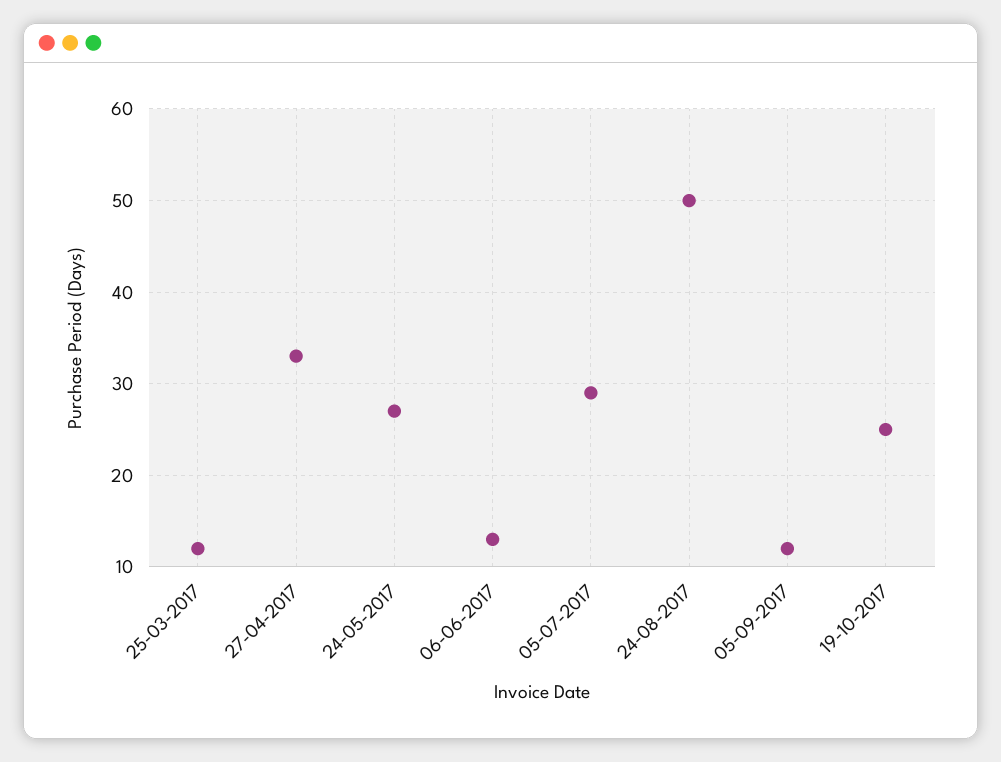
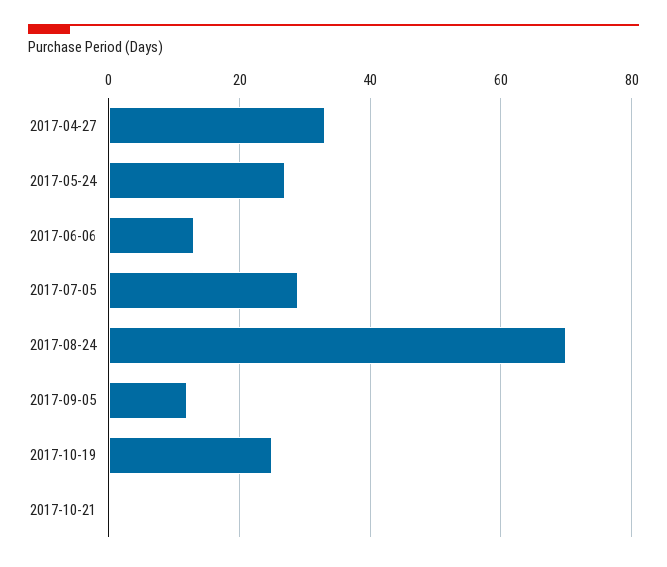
25-03-2017: 12 -> none
24-08-2017: 50 -> 70
2017-10-21: none -> 0

